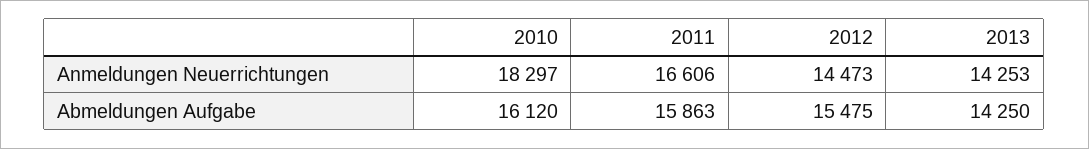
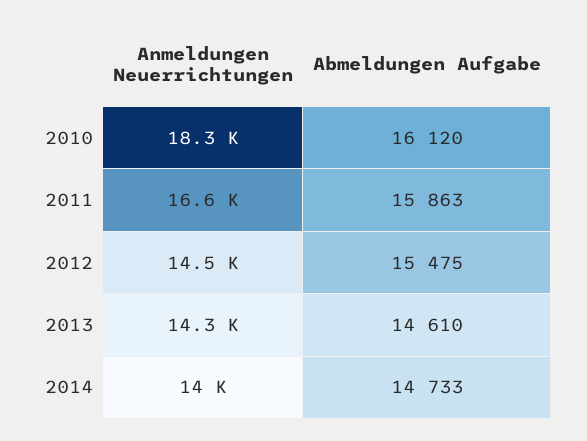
2013, Abmeldungen Aufgabe: 14250 -> 14610
2014, Anmeldungen Neuerrichtungen: none -> 14000
2014, Abmeldungen Aufgabe: none -> 14733

